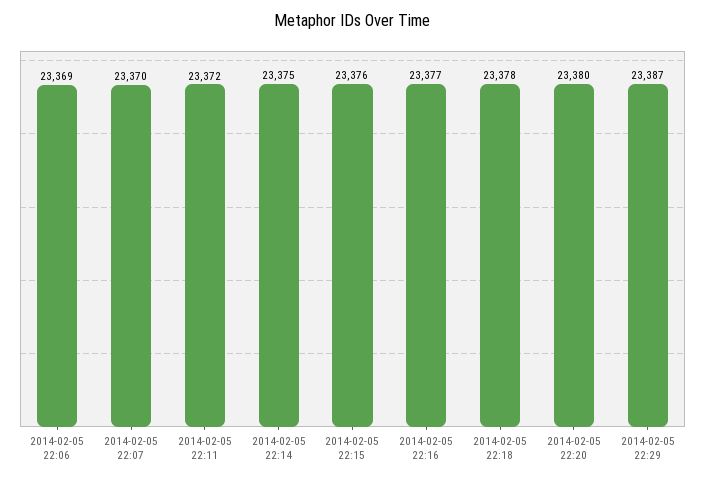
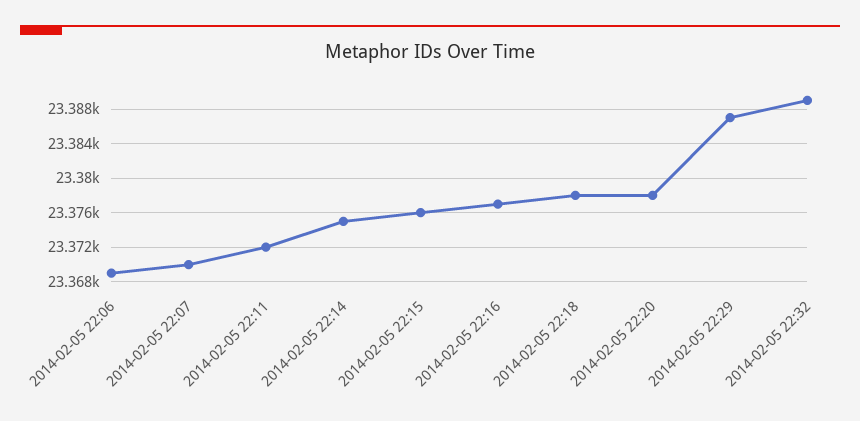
2014-02-05 22:20: 23380 -> 23378
2014-02-05 22:32: none -> 23389

